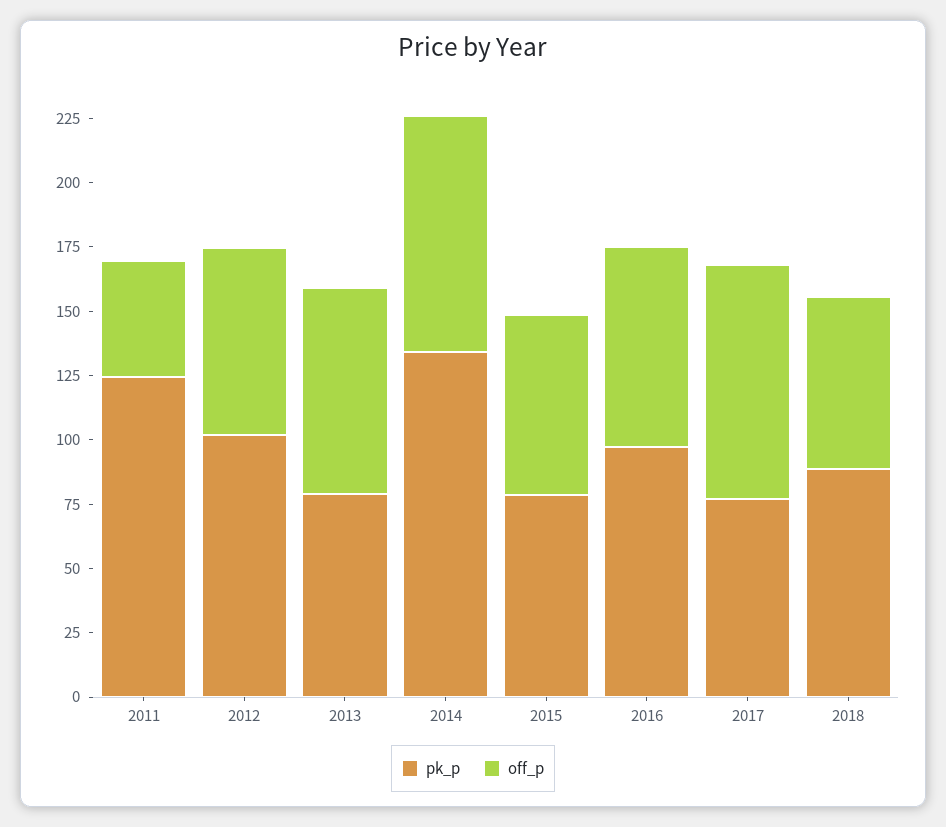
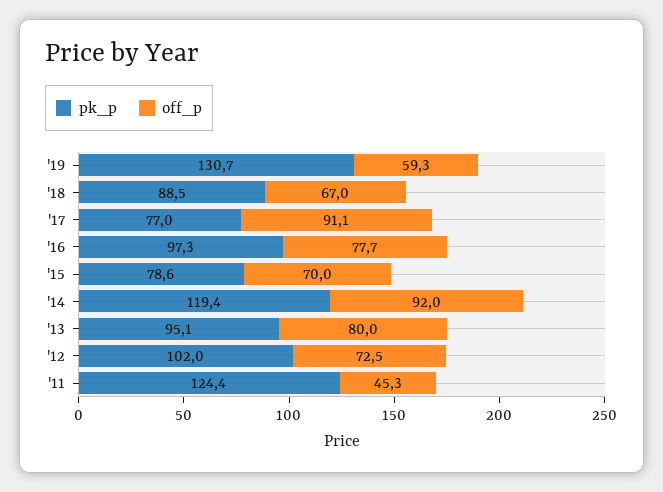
pk_p, 2013: 80 -> 95.1
pk_p, 2014: 135 -> 119.4
pk_p, '19: none -> 130.7
off_p, '19: none -> 59.3

